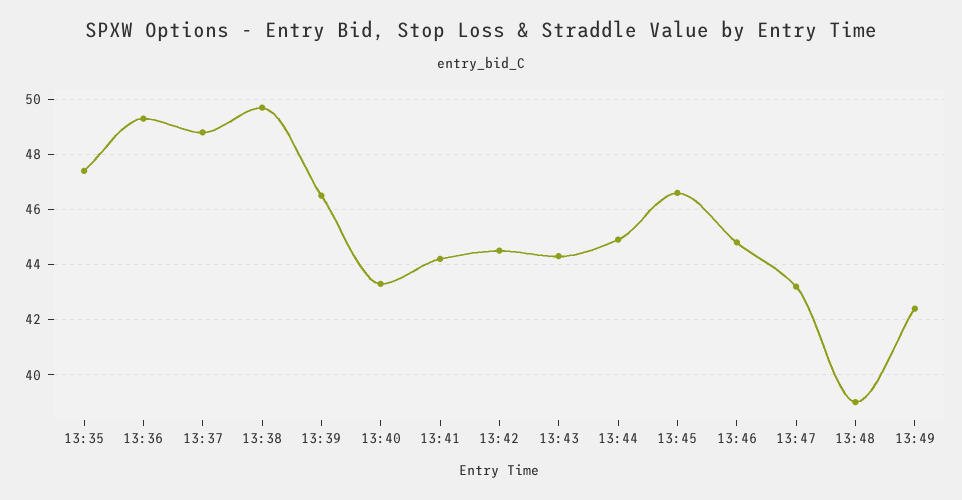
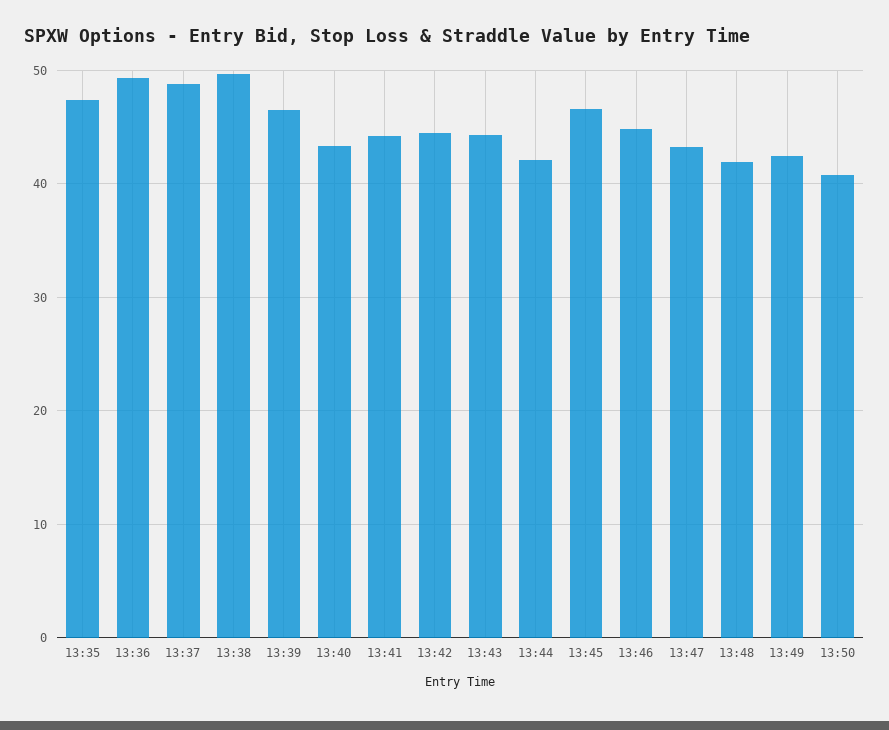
13:44: 45 -> 42
13:48: 39 -> 42
13:50: none -> 41

